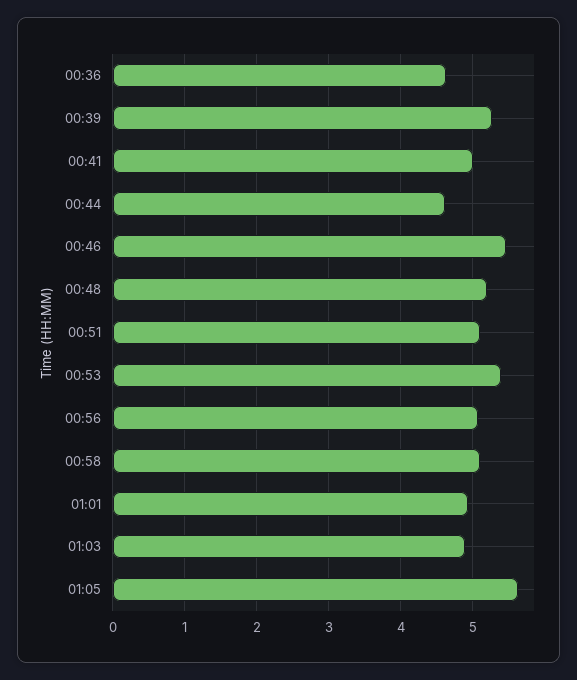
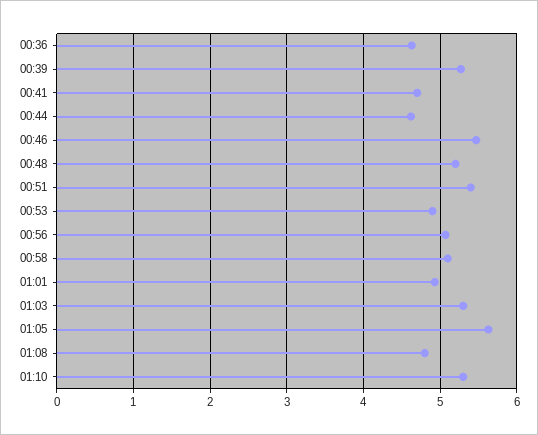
00:41: 5 -> 4.7
00:51: 5.1 -> 5.4
00:53: 5.4 -> 4.9
01:03: 4.9 -> 5.3
01:08: none -> 4.8
01:10: none -> 5.3

